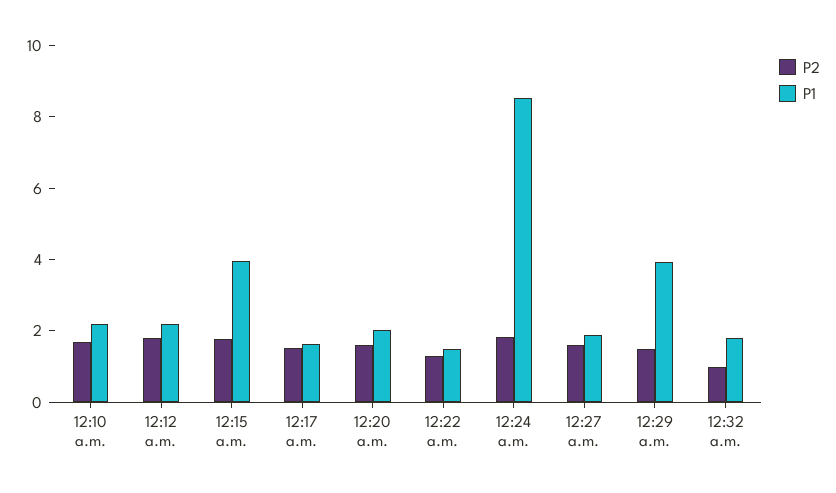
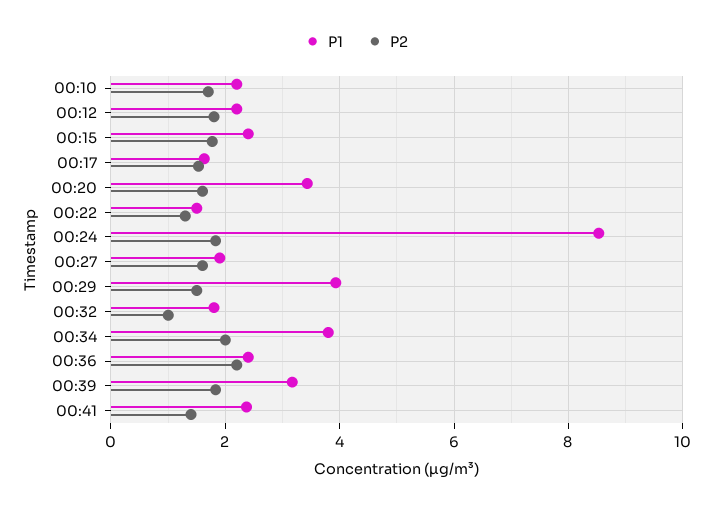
P1, 12:15 a.m.: 4 -> 2.4
P1, 12:20 a.m.: 2 -> 3.4
P1, 00:34: none -> 3.8
P2, 00:34: none -> 2
P1, 00:36: none -> 2.4
P2, 00:36: none -> 2.2
P1, 00:39: none -> 3.2
P2, 00:39: none -> 1.8
P1, 00:41: none -> 2.4
P2, 00:41: none -> 1.4

